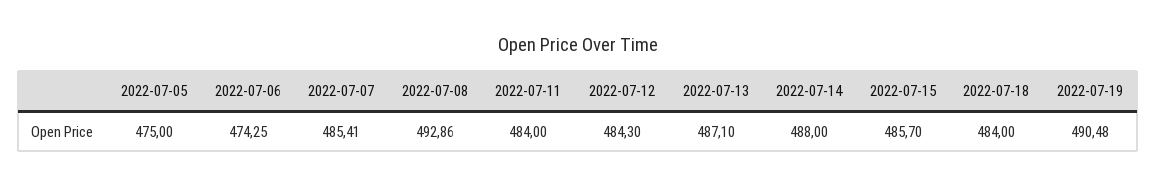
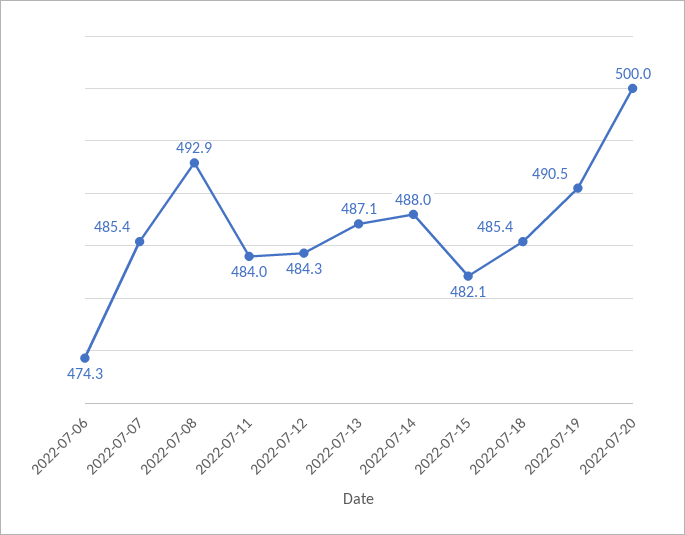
2022-07-05: 475 -> none
2022-07-15: 485.7 -> 482.1
2022-07-18: 484 -> 485.4
2022-07-20: none -> 500

